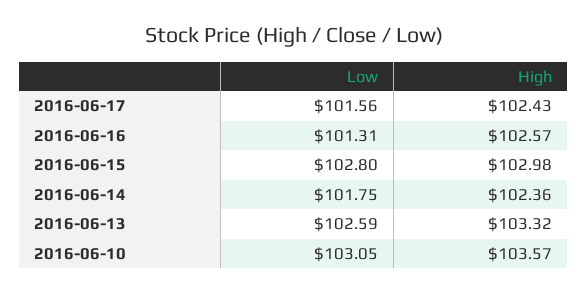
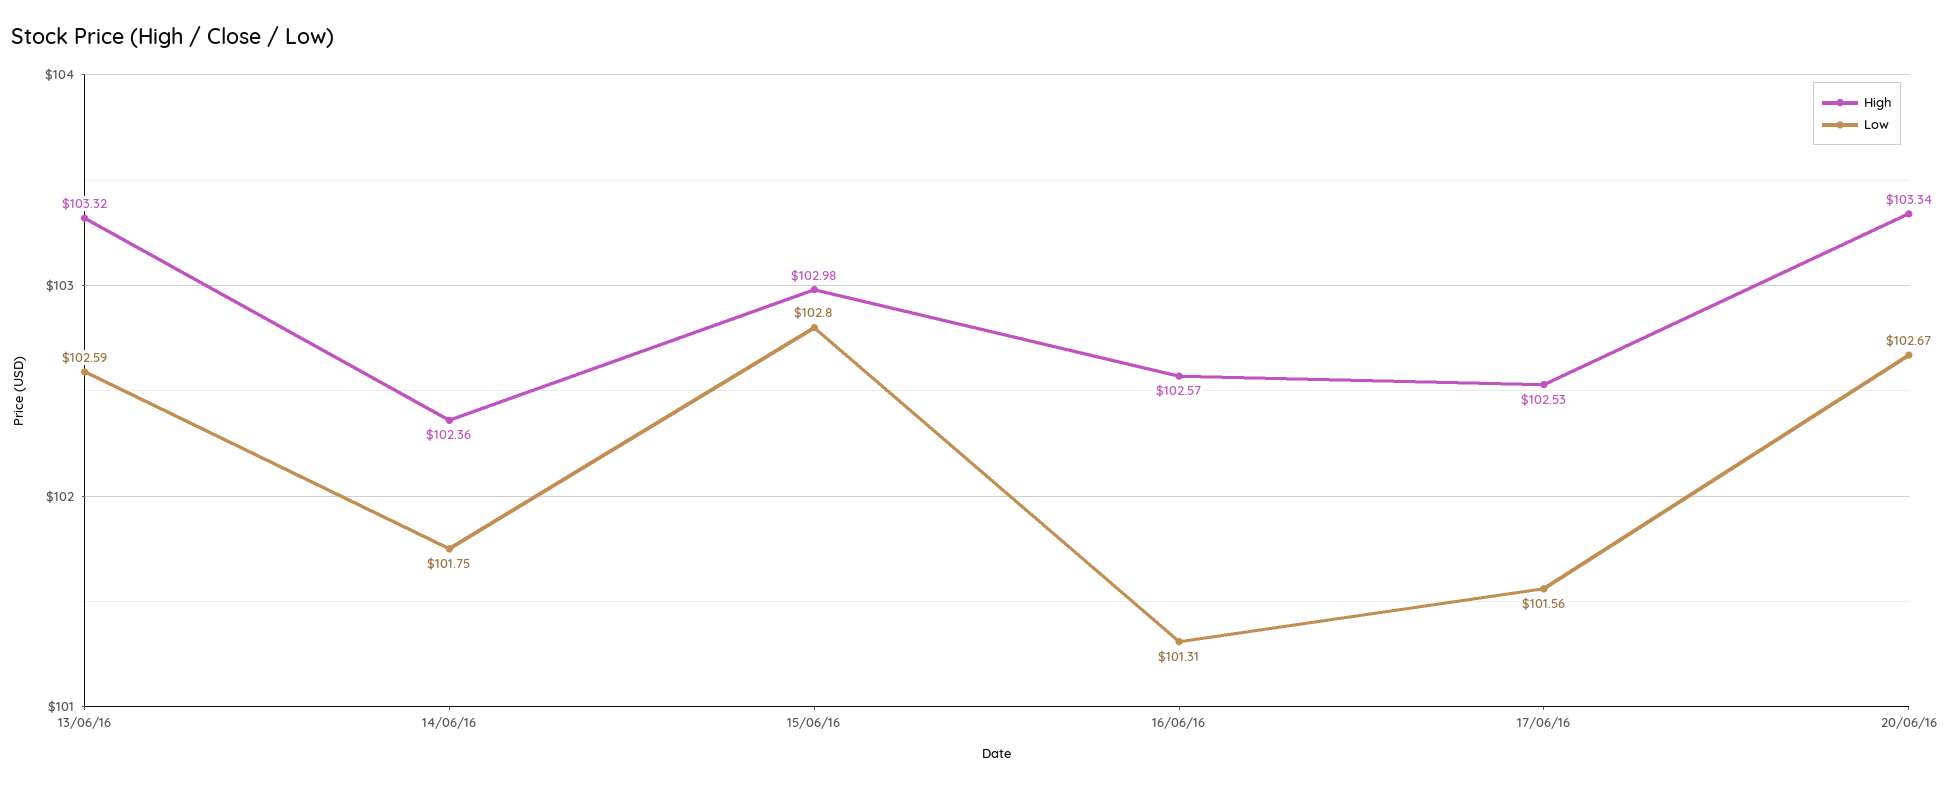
High, 2016-06-17: 102.43 -> 102.53
Low, 2016-06-10: 103.05 -> none
High, 2016-06-10: 103.57 -> none
High, 20/06/16: none -> 103.34
Low, 20/06/16: none -> 102.67

